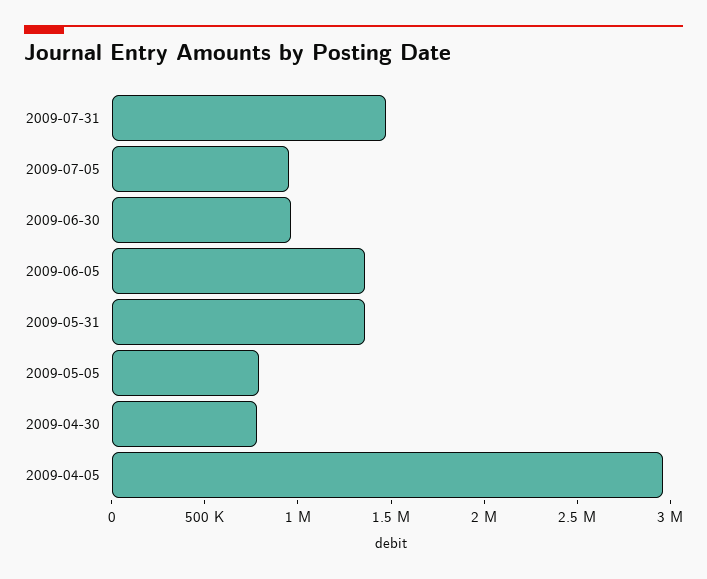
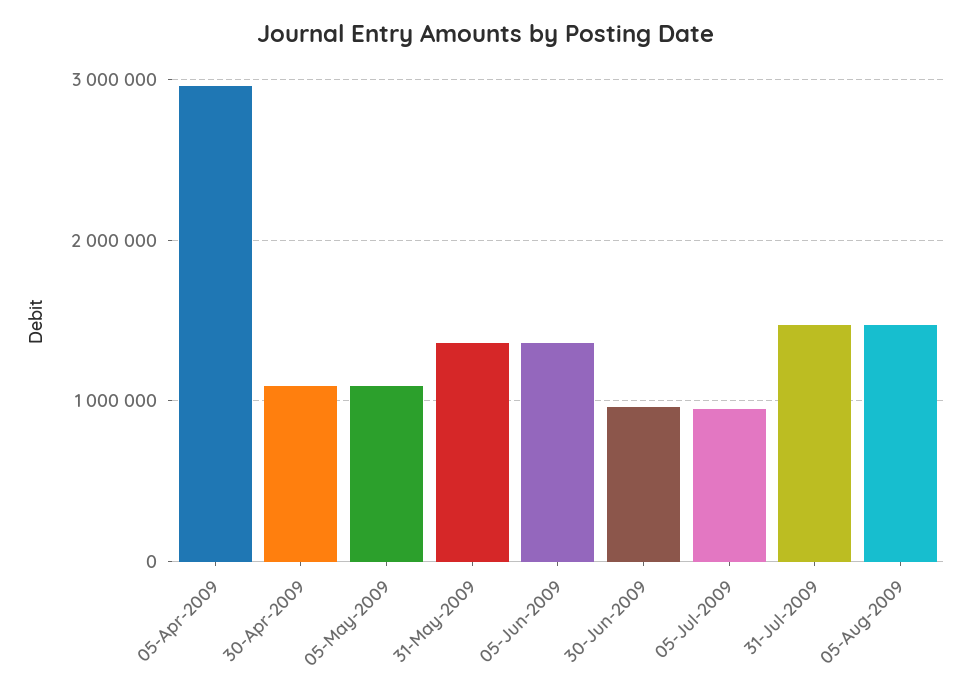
2009-05-05: 800000 -> 1100000
2009-04-30: 800000 -> 1100000
05-Aug-2009: none -> 1500000

